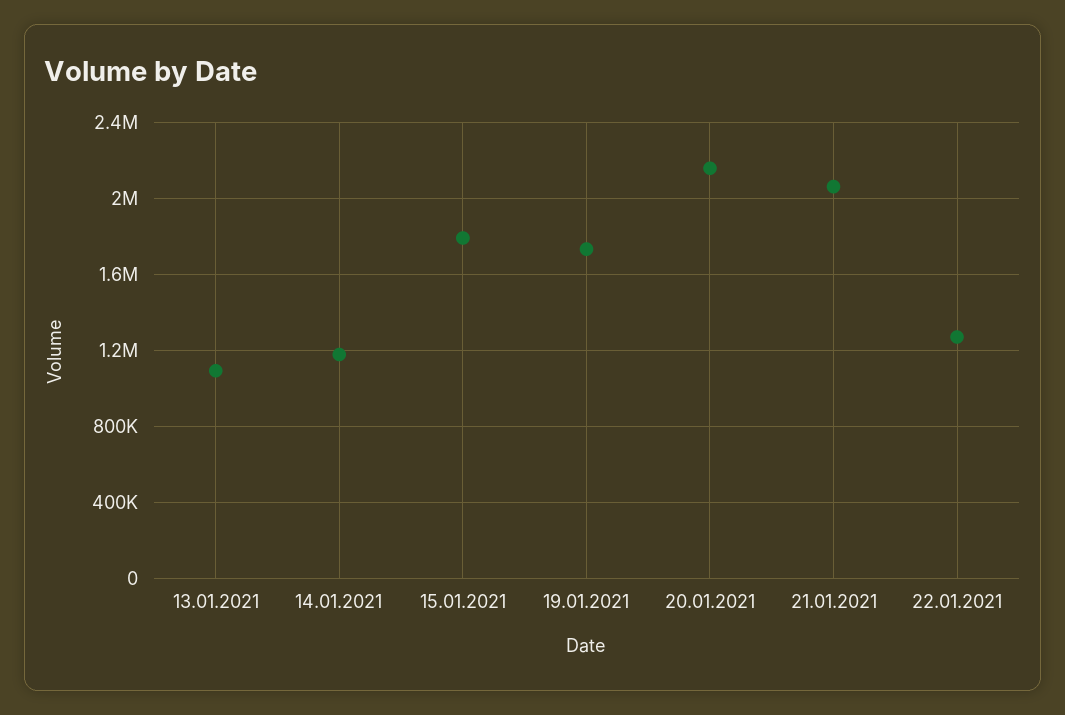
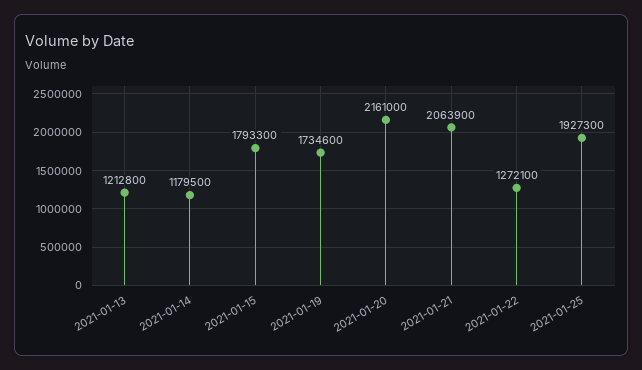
13.01.2021: 1100000 -> 1212800
2021-01-25: none -> 1927300

